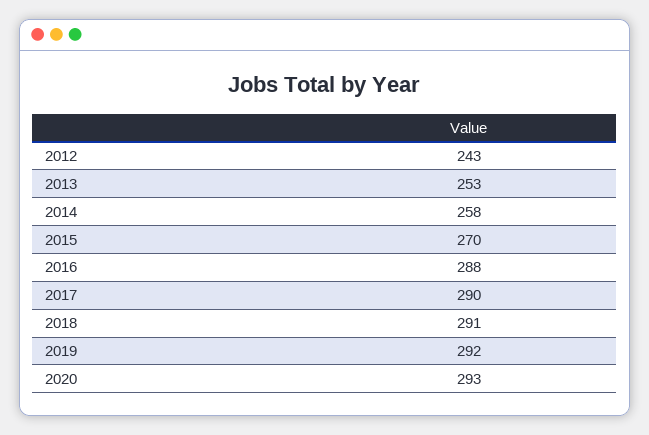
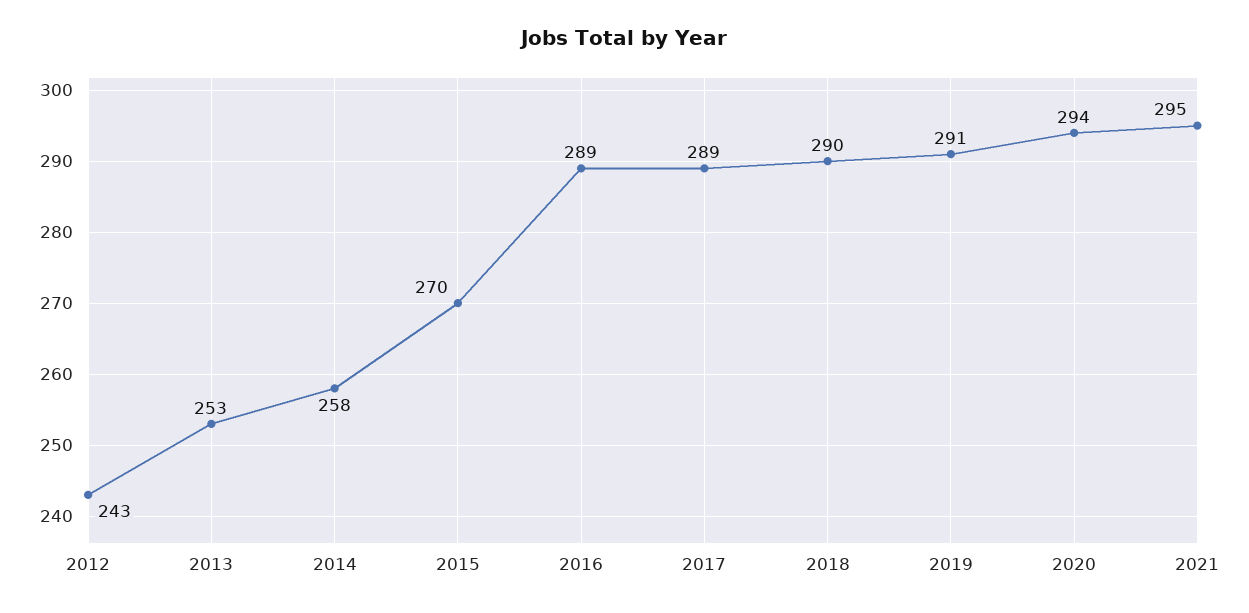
2016: 288 -> 289
2017: 290 -> 289
2018: 291 -> 290
2019: 292 -> 291
2020: 293 -> 294
2021: none -> 295

